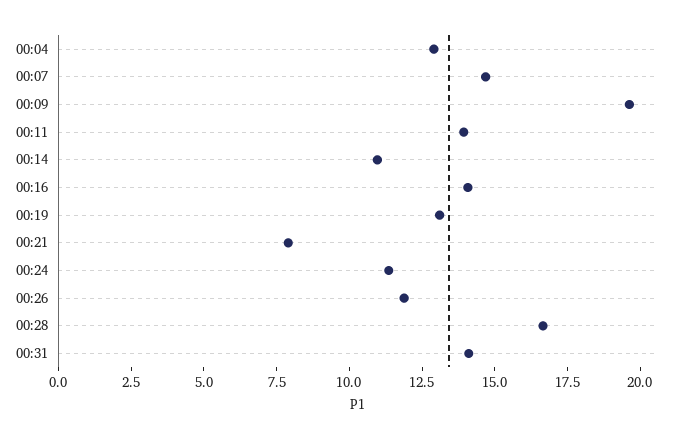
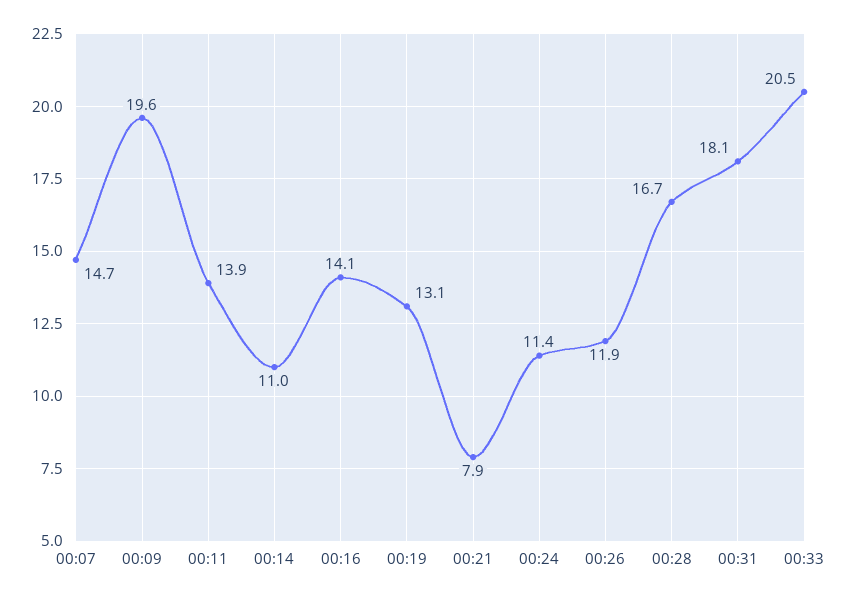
00:04: 13 -> none
00:31: 14 -> 18.1
00:33: none -> 20.5

